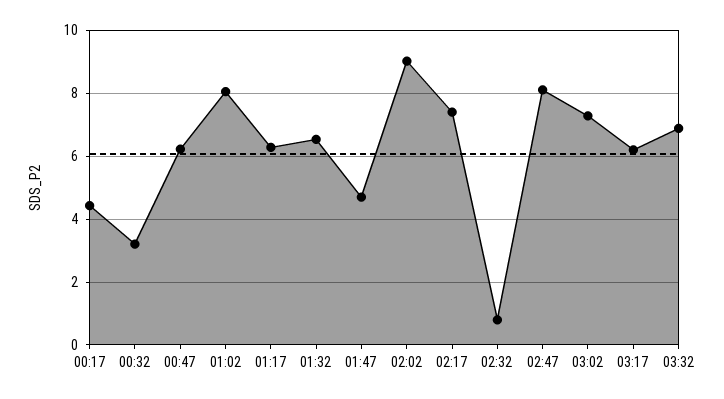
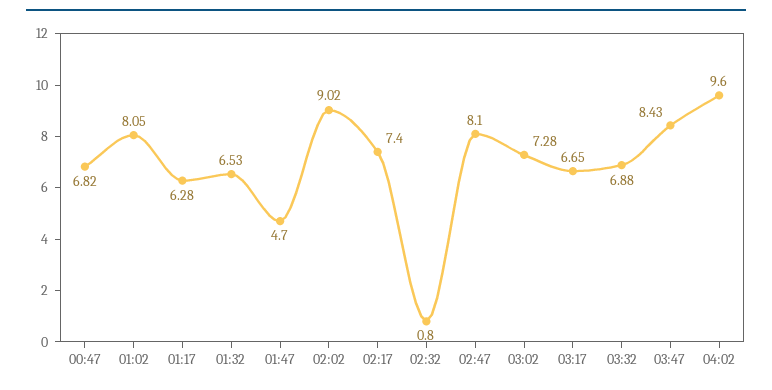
00:17: 4.4 -> none
00:32: 3.2 -> none
00:47: 6.2 -> 6.82
03:17: 6.2 -> 6.65
03:47: none -> 8.43
04:02: none -> 9.6

